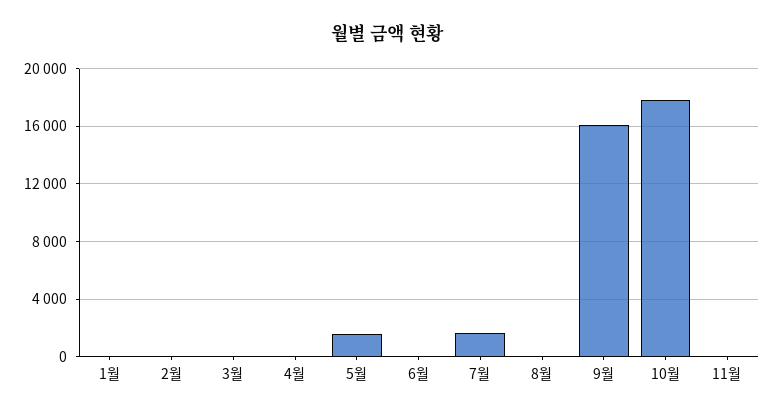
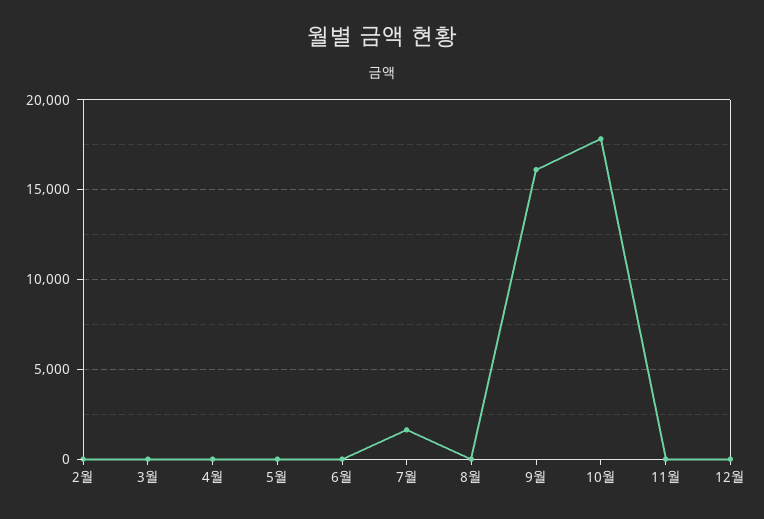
1월: 0 -> none
5월: 1500 -> 0
12월: none -> 0

